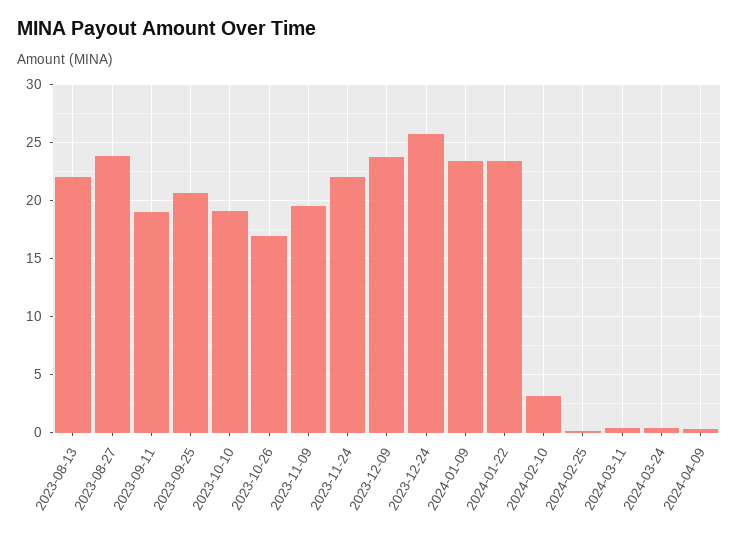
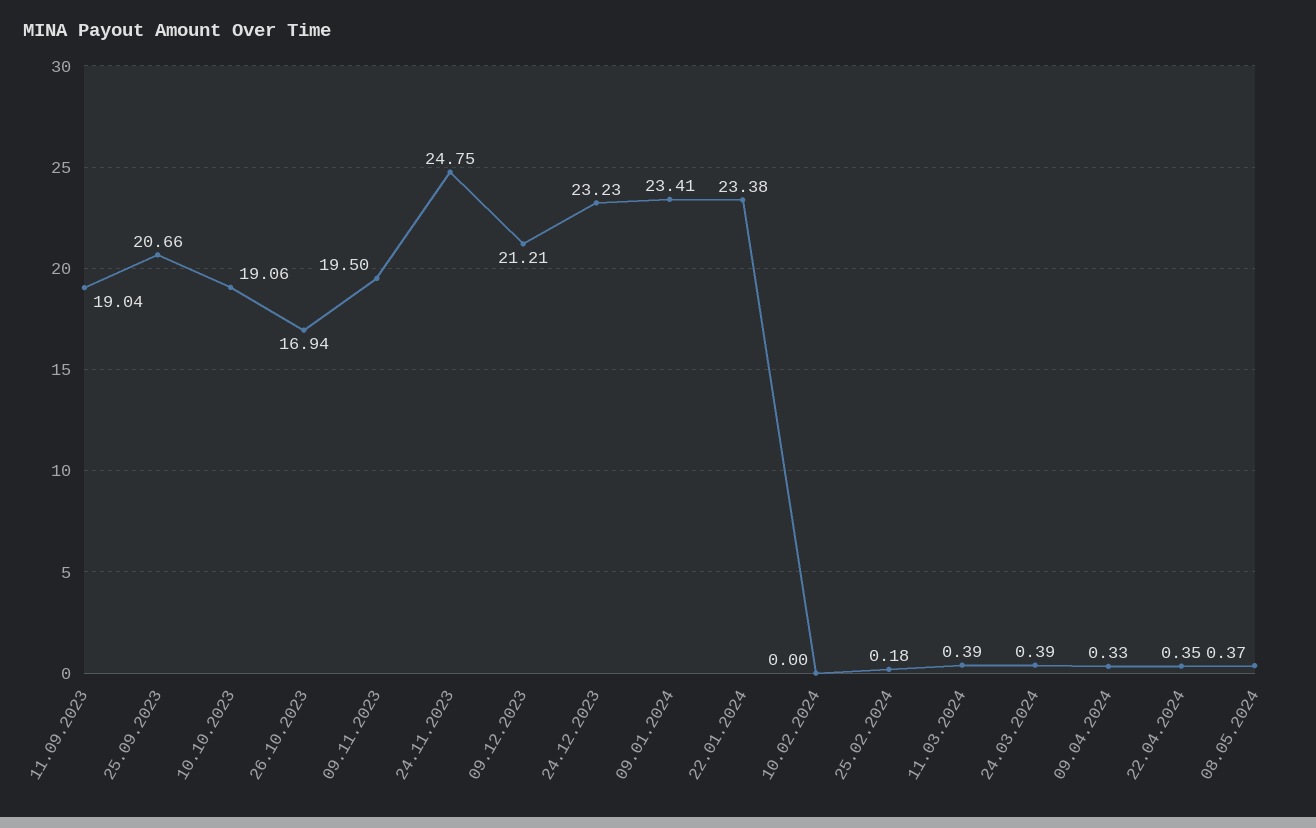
2023-08-13: 22 -> none
2023-08-27: 24 -> none
2023-11-24: 22 -> 24.75
2023-12-09: 24 -> 21.21
2023-12-24: 26 -> 23.23
2024-02-10: 3 -> 0
22.04.2024: none -> 0.35
08.05.2024: none -> 0.37

